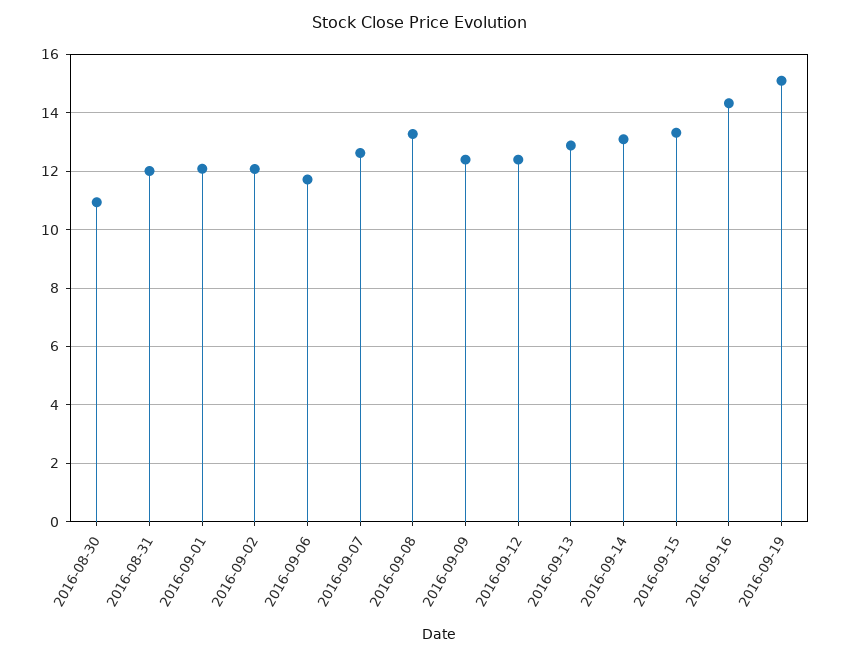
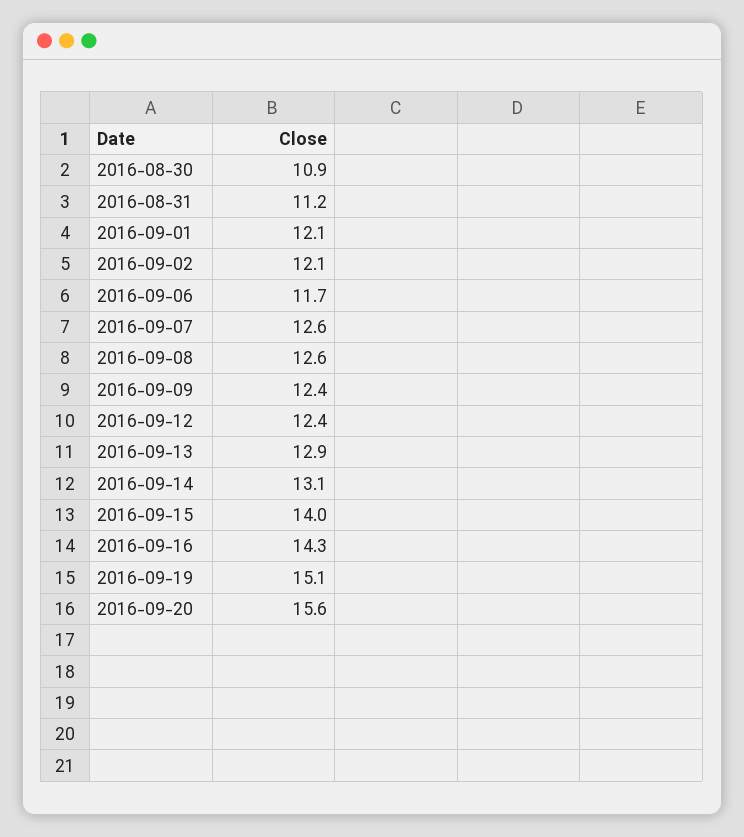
2016-08-31: 12 -> 11.2
2016-09-08: 13.25 -> 12.6
2016-09-15: 13.25 -> 14
2016-09-20: none -> 15.6

